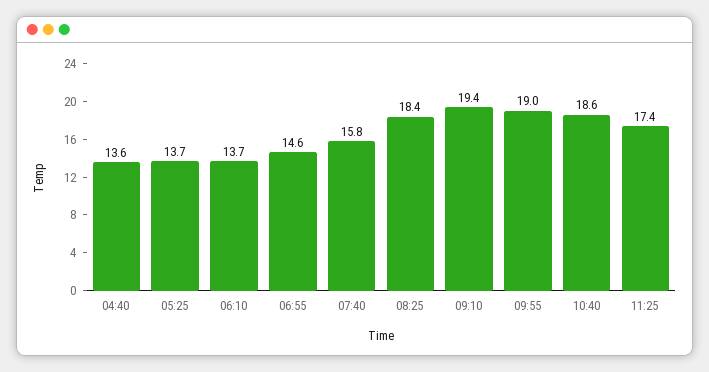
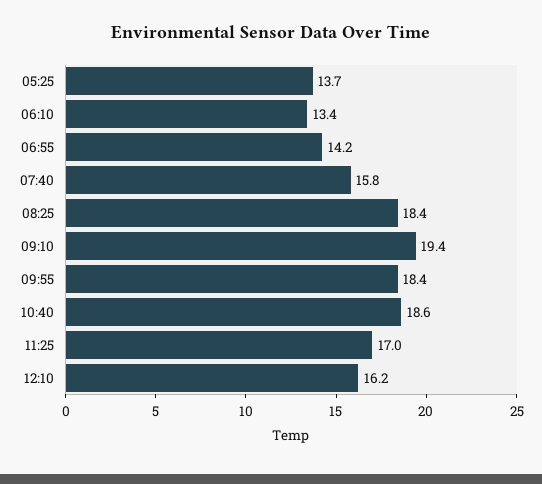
04:40: 13.6 -> none
06:10: 13.7 -> 13.4
06:55: 14.6 -> 14.2
09:55: 19 -> 18.4
11:25: 17.4 -> 17
12:10: none -> 16.2

